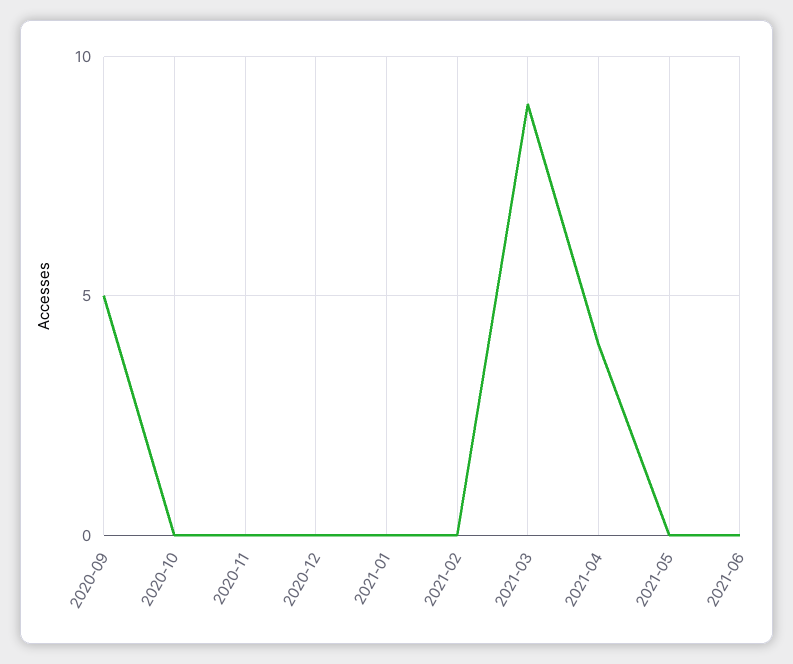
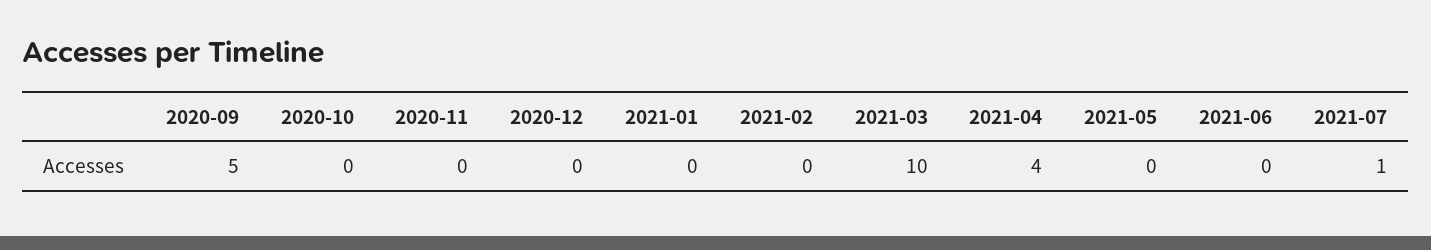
2021-03: 9 -> 10
2021-07: none -> 1

